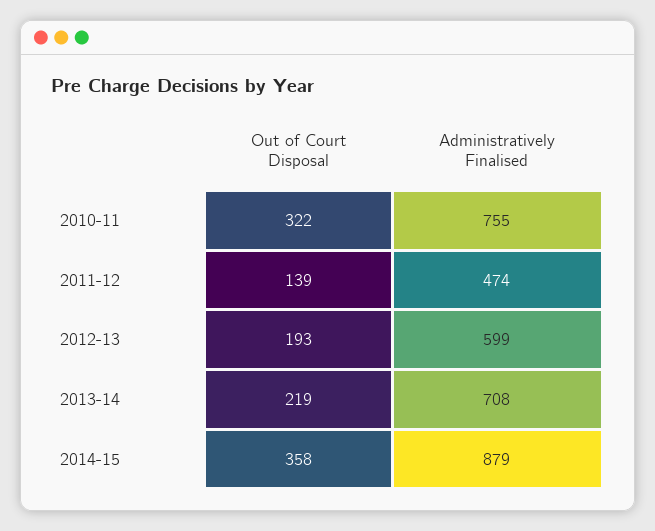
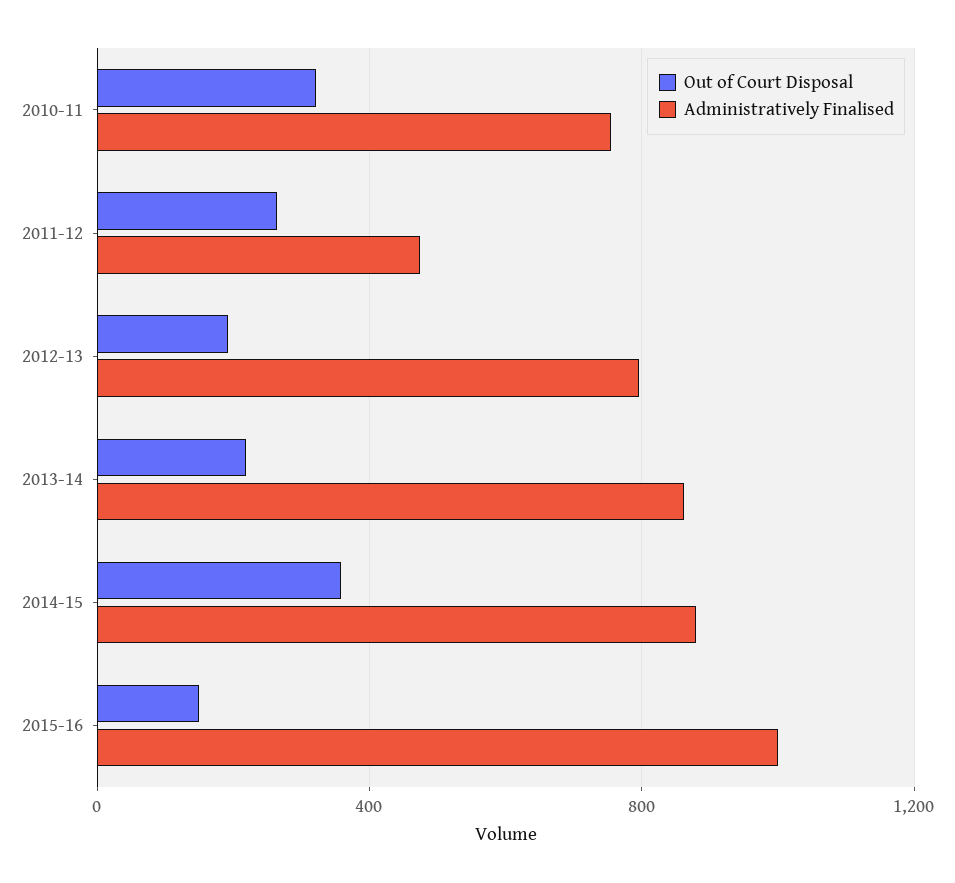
Out of Court Disposal, 2011-12: 139 -> 250
Administratively Finalised, 2012-13: 599 -> 800
Administratively Finalised, 2013-14: 708 -> 850
Out of Court Disposal, 2015-16: none -> 150
Administratively Finalised, 2015-16: none -> 1000

